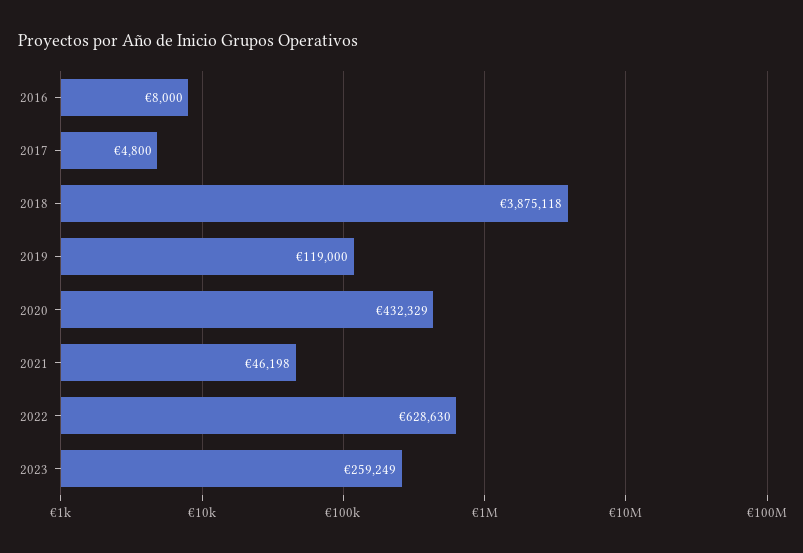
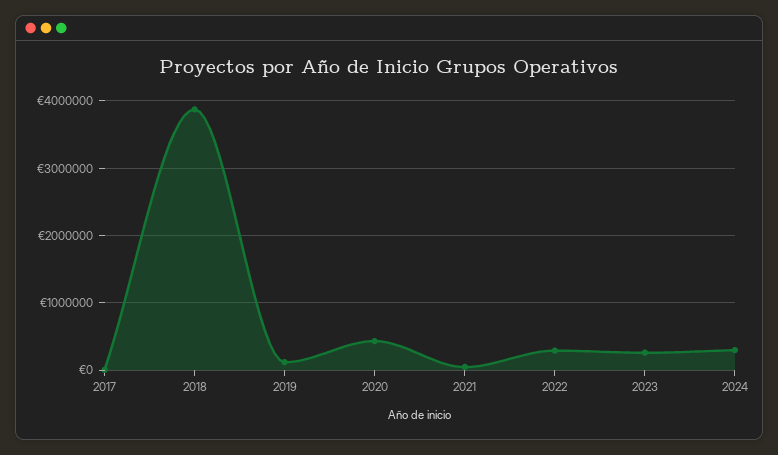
2016: 8000 -> none
2022: 628630 -> 300000
2024: none -> 300000

